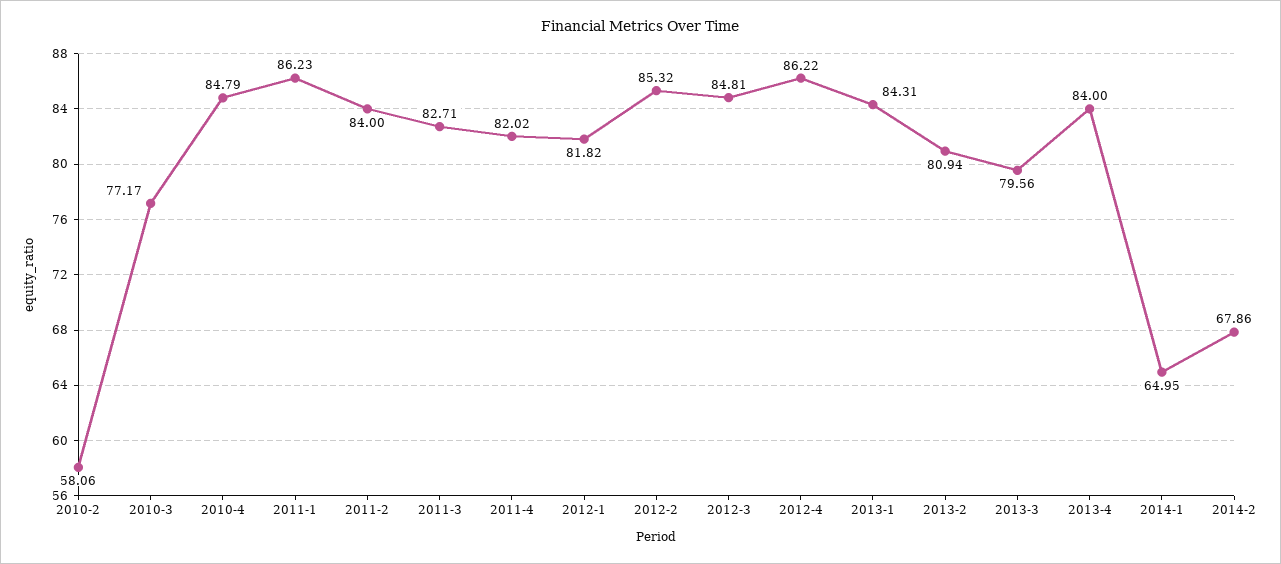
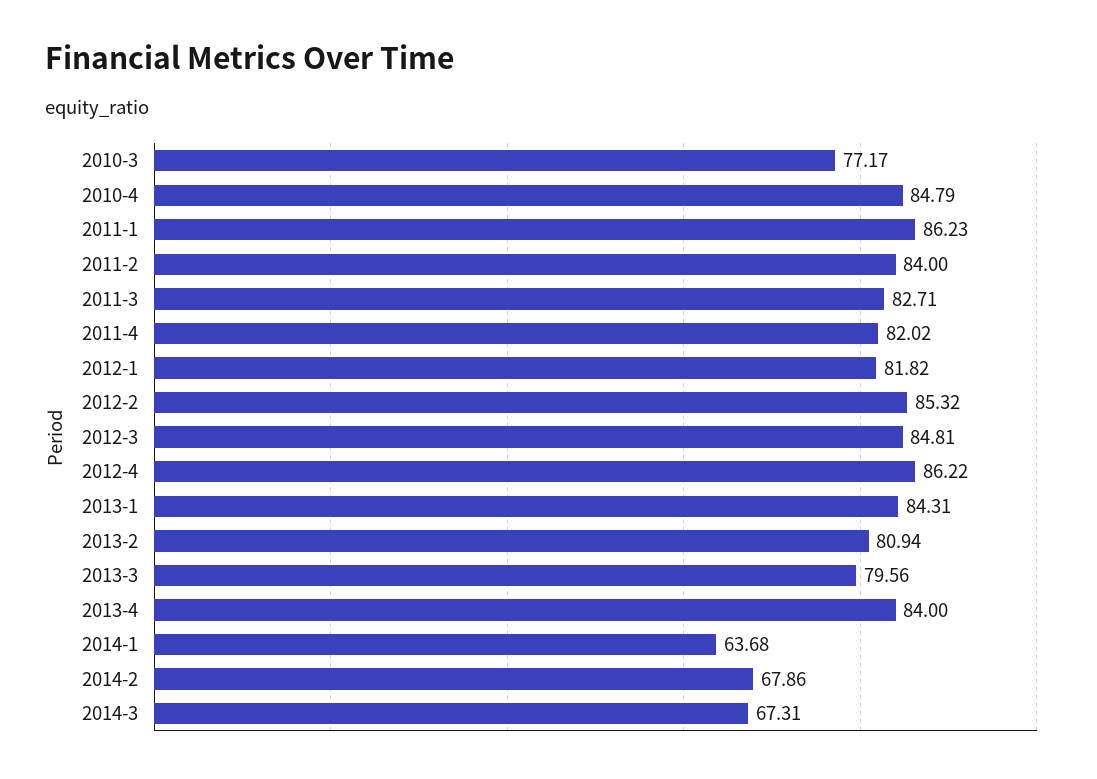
2010-2: 58.06 -> none
2014-1: 64.95 -> 63.68
2014-3: none -> 67.31

